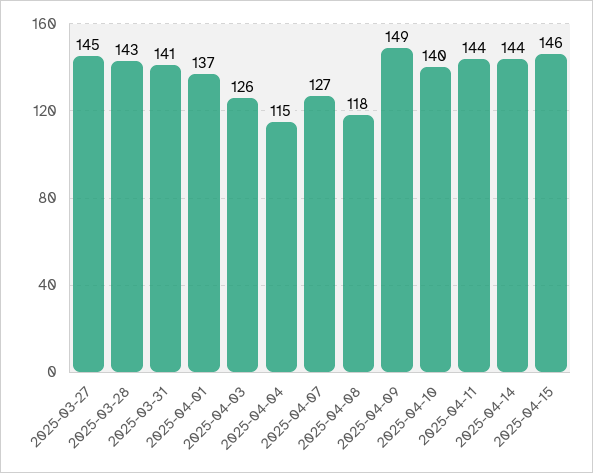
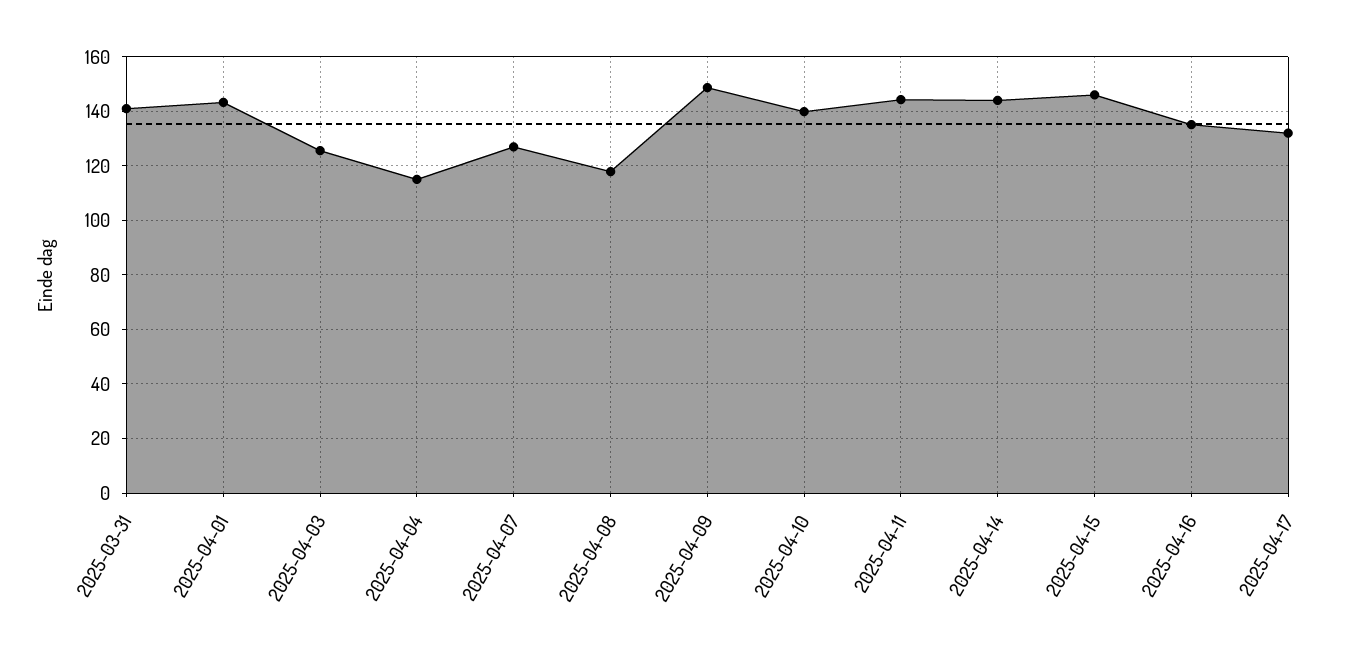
2025-03-27: 145 -> none
2025-03-28: 143 -> none
2025-04-01: 137 -> 142.5
2025-04-16: none -> 135
2025-04-17: none -> 132.5

